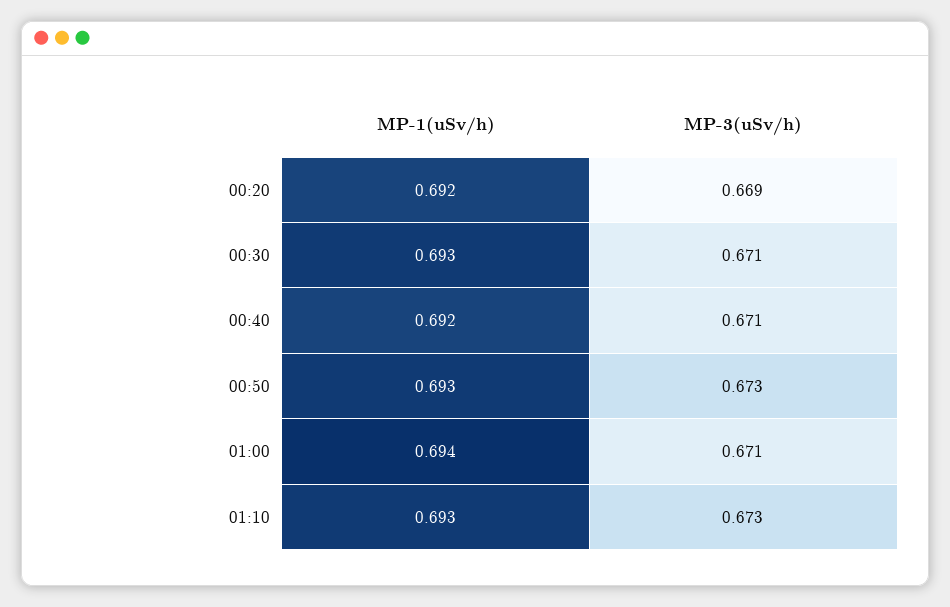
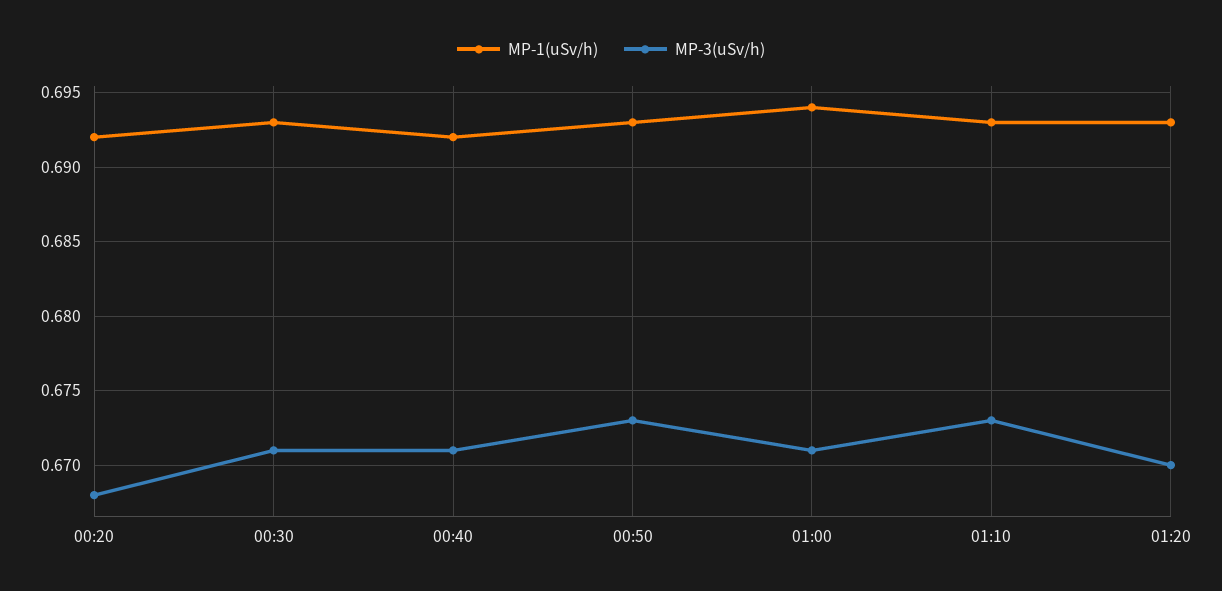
MP-3(uSv/h), 00:20: 0.669 -> 0.668
MP-1(uSv/h), 01:20: none -> 0.693
MP-3(uSv/h), 01:20: none -> 0.67

